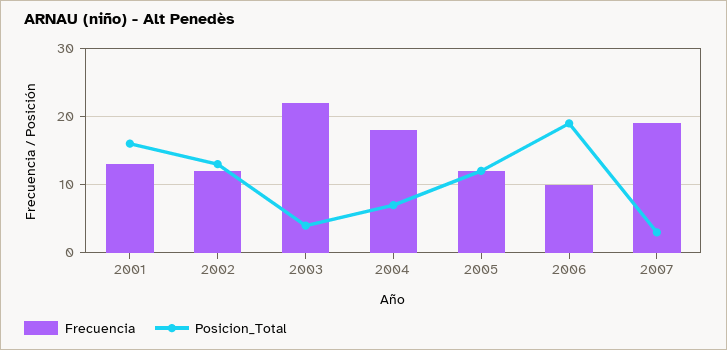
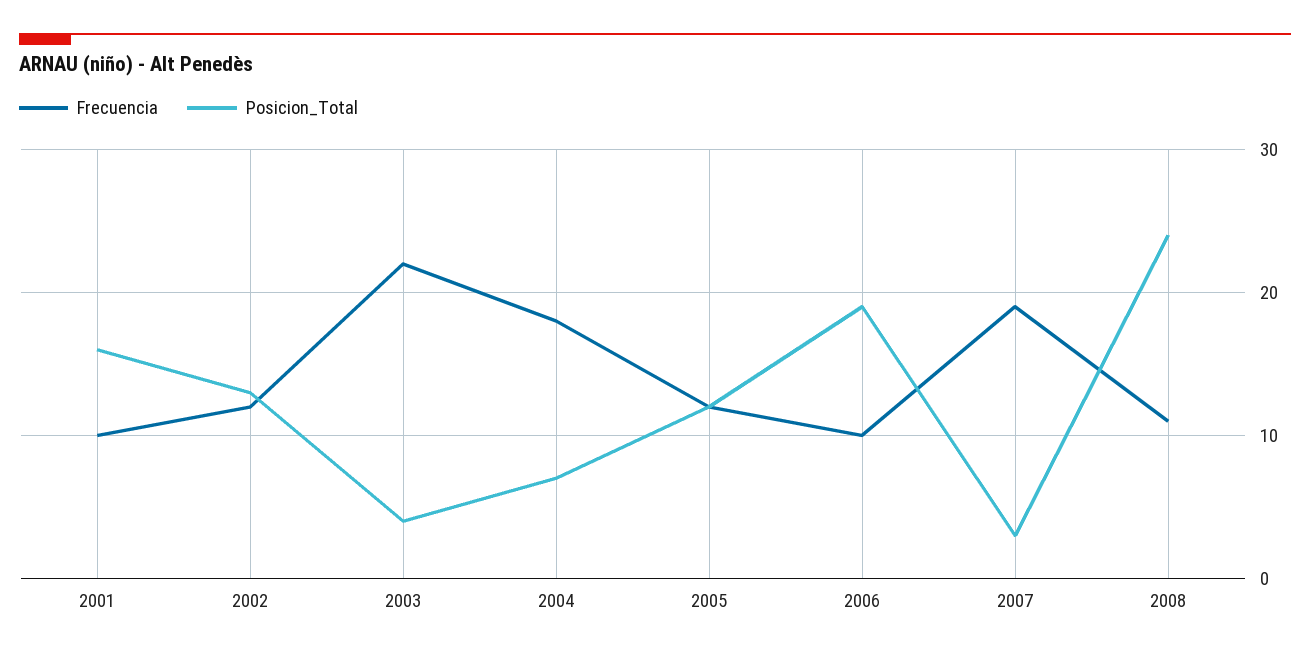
Frecuencia, 2001: 13 -> 10
Frecuencia, 2008: none -> 11
Posicion_Total, 2008: none -> 24

